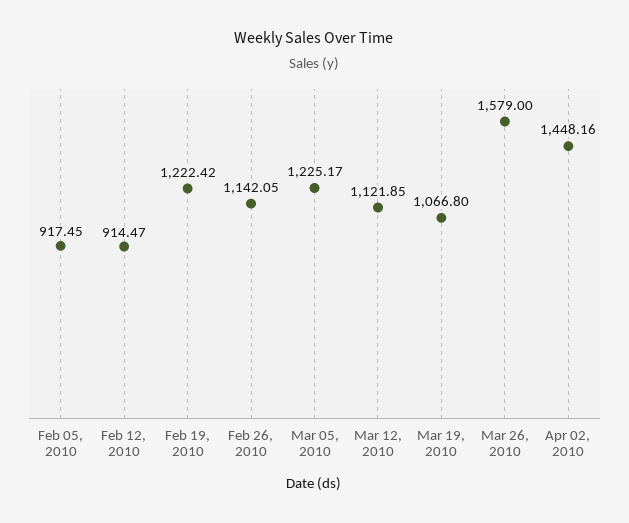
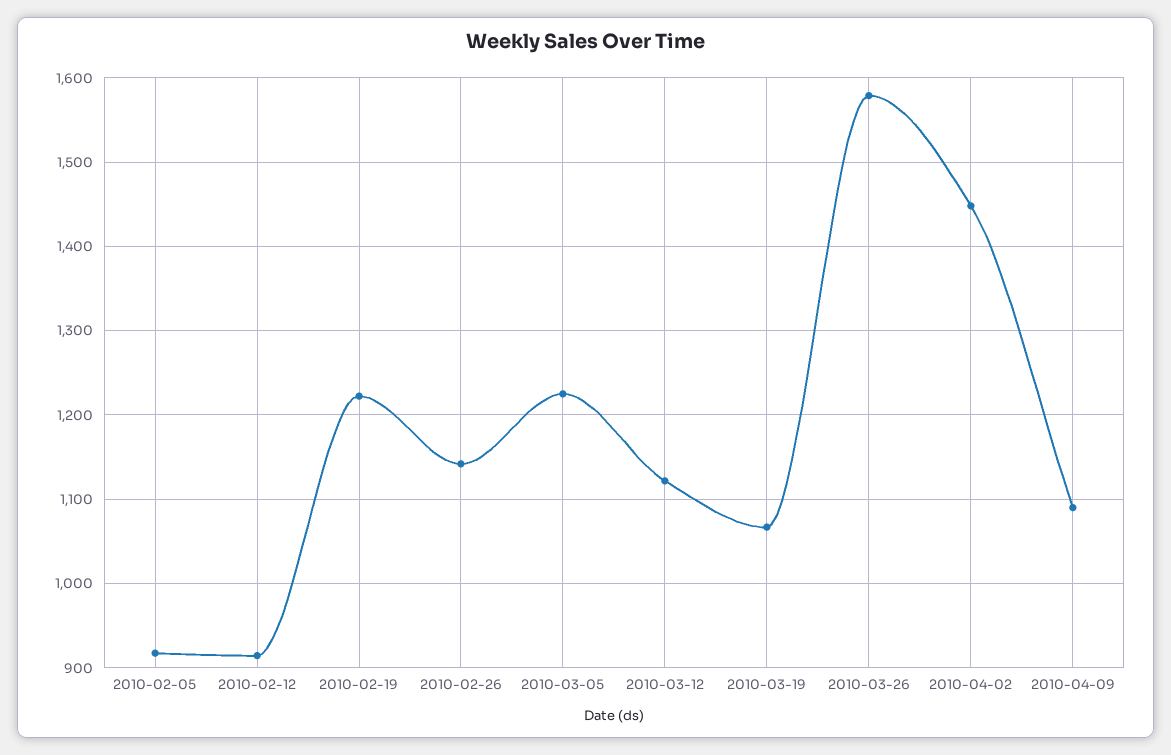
2010-04-09: none -> 1090

